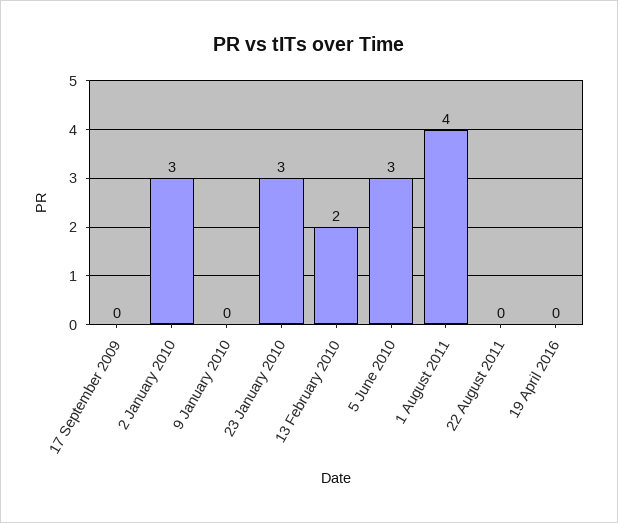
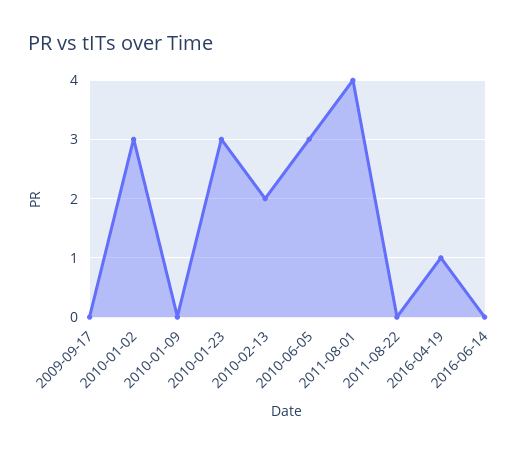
19 April 2016: 0 -> 1
2016-06-14: none -> 0

